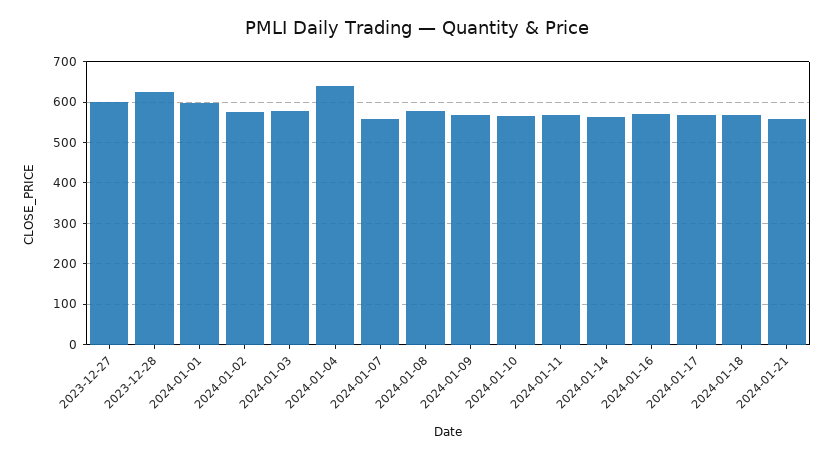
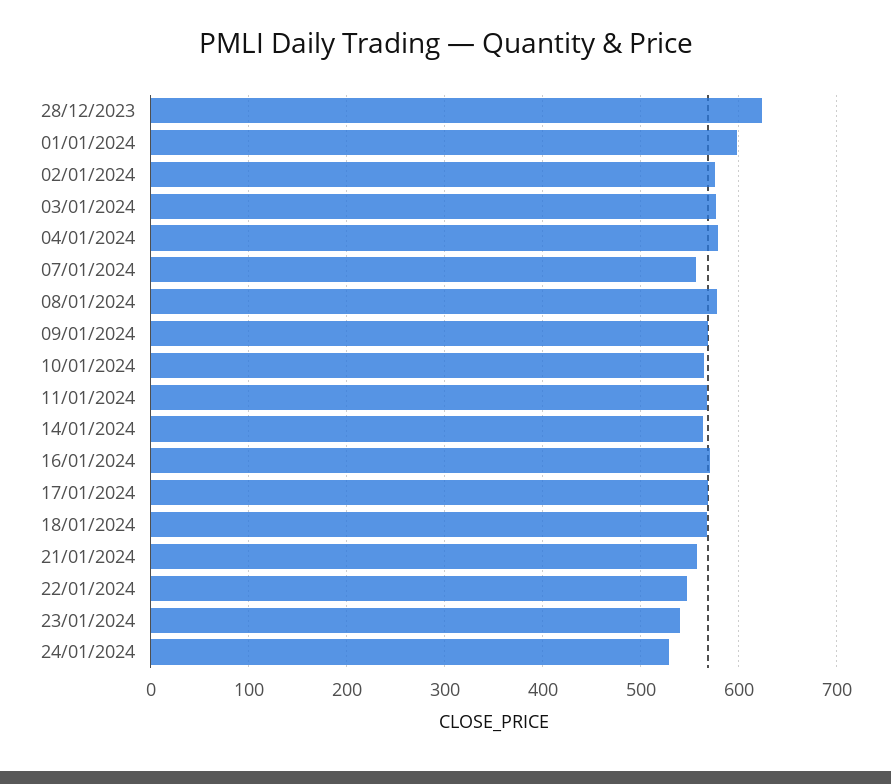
2023-12-27: 600 -> none
2024-01-04: 640 -> 580
22/01/2024: none -> 550
23/01/2024: none -> 540
24/01/2024: none -> 530

